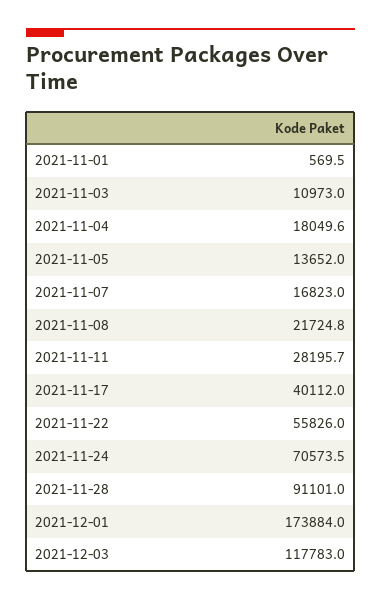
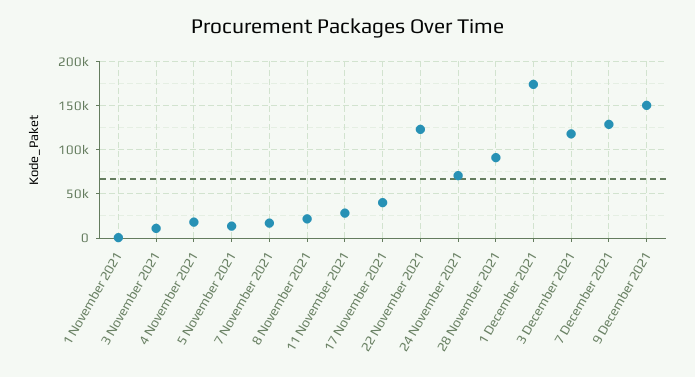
2021-11-22: 55826 -> 120000
7 December 2021: none -> 130000
9 December 2021: none -> 150000

